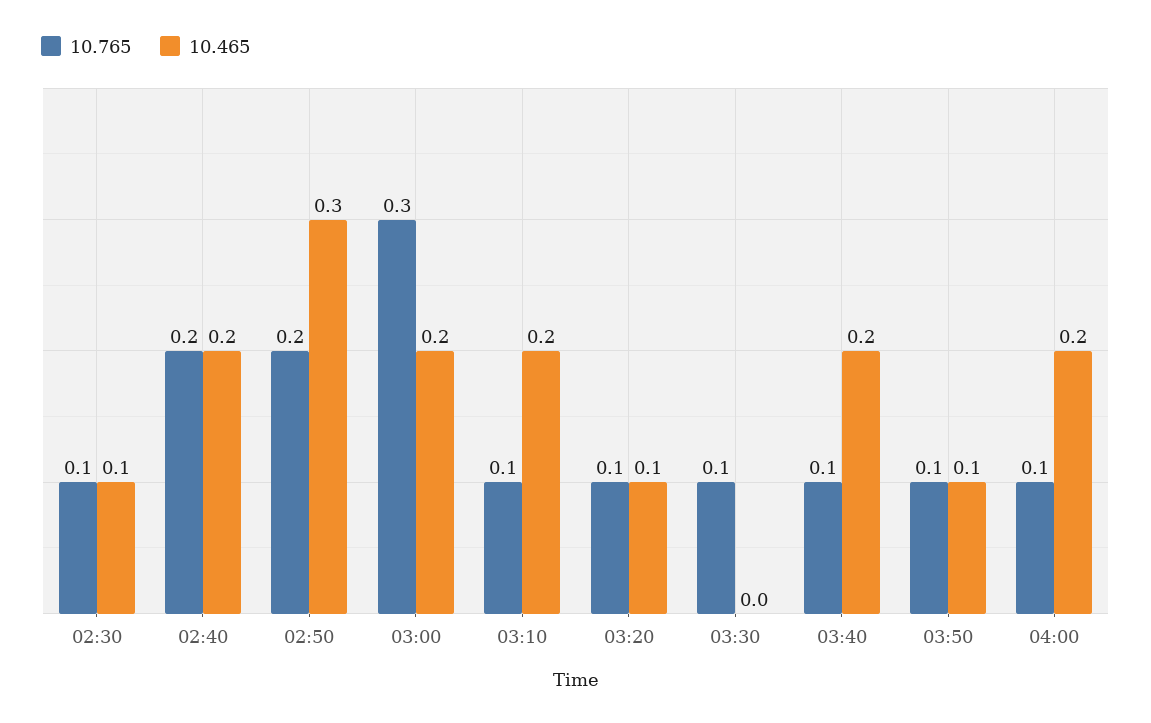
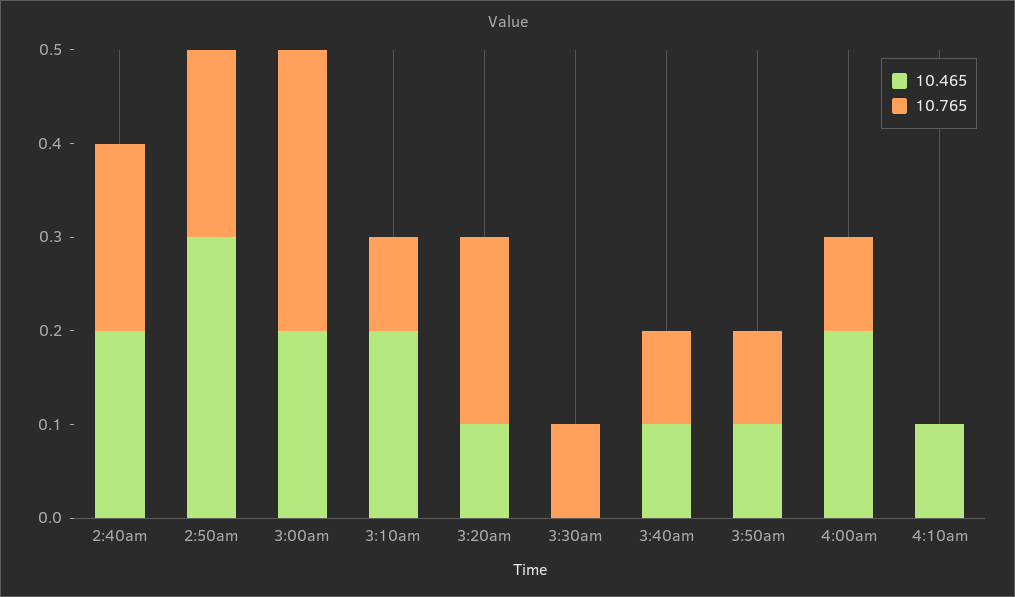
10.765, 02:30: 0.1 -> none
10.465, 02:30: 0.1 -> none
10.765, 03:20: 0.1 -> 0.2
10.465, 03:40: 0.2 -> 0.1
10.465, 4:10am: none -> 0.1
10.765, 4:10am: none -> 0

